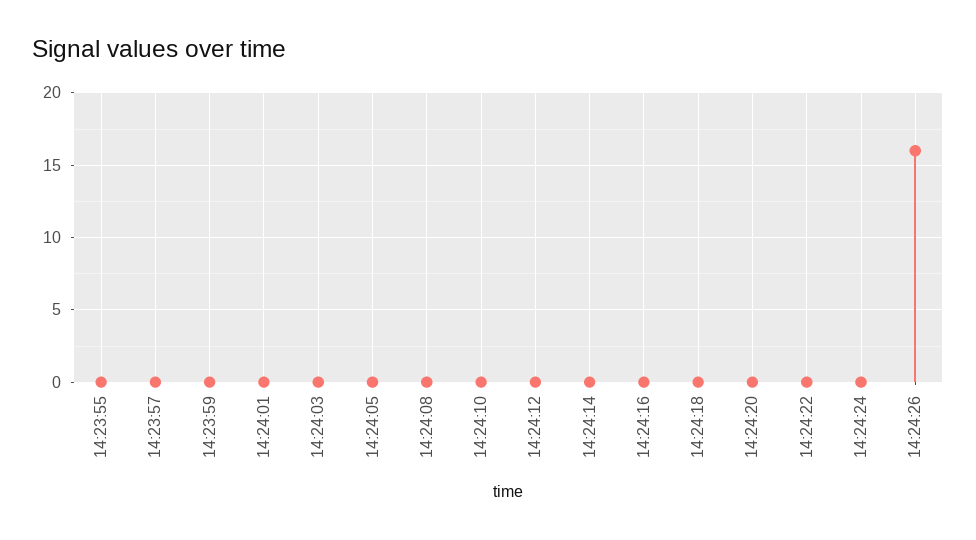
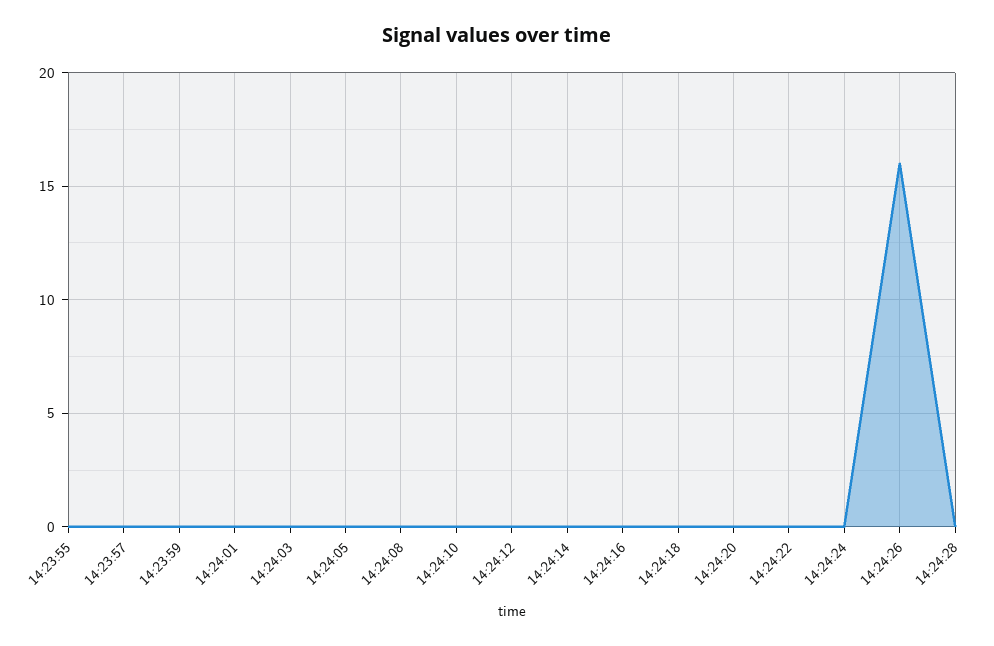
14:24:28: none -> 0

